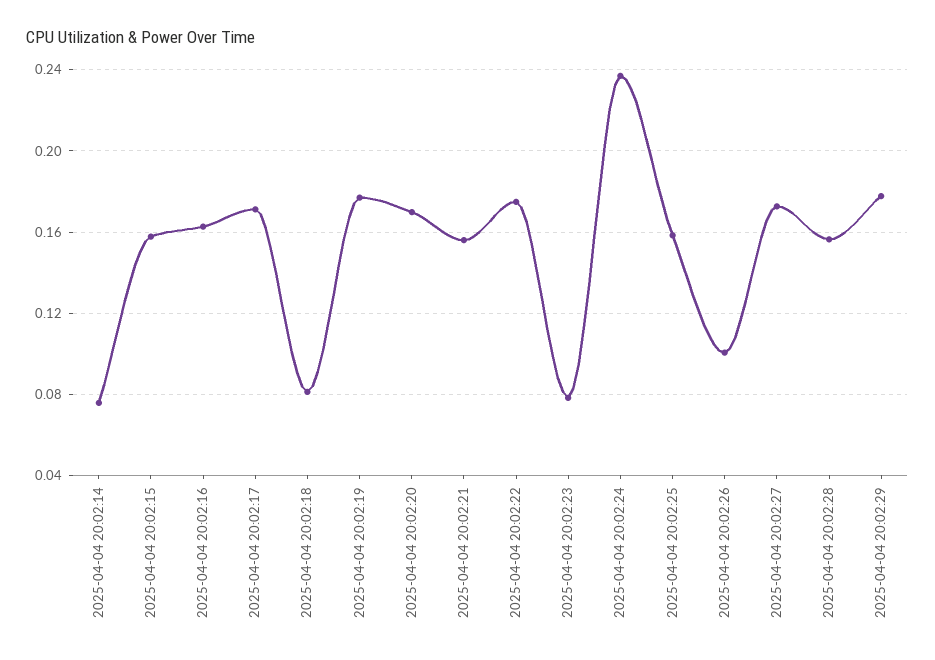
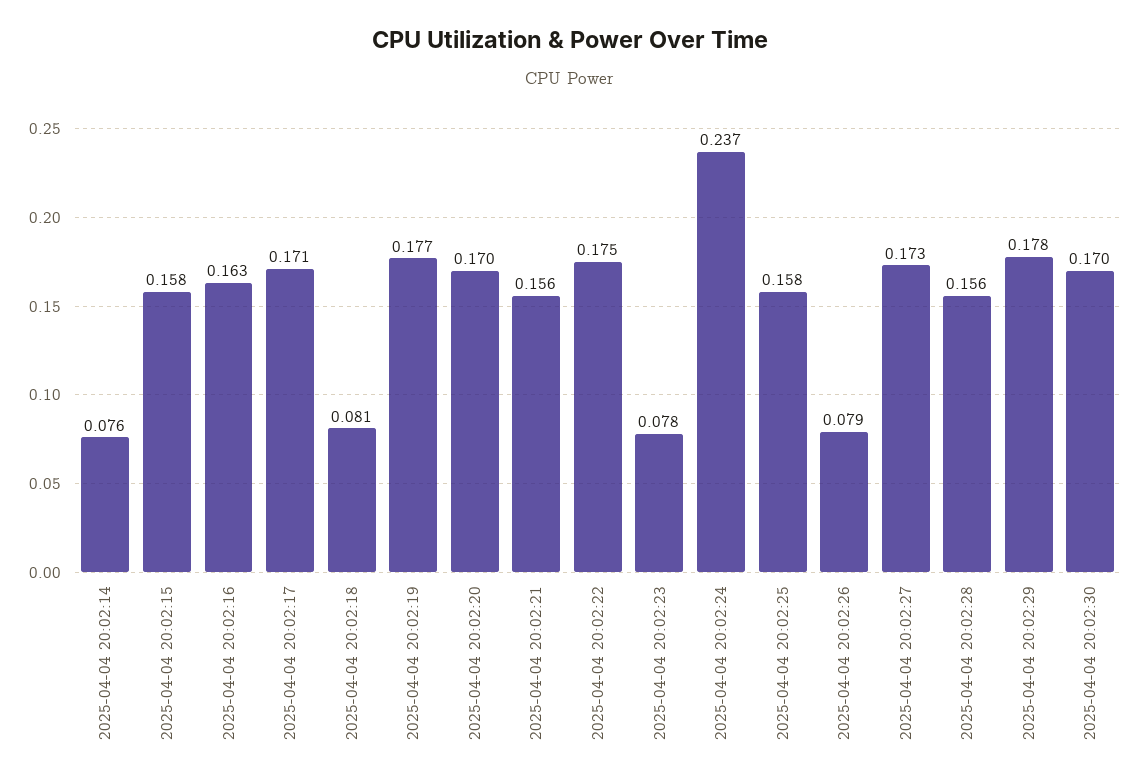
2025-04-04 20:02:26: 0.1 -> 0.079
2025-04-04 20:02:30: none -> 0.17

